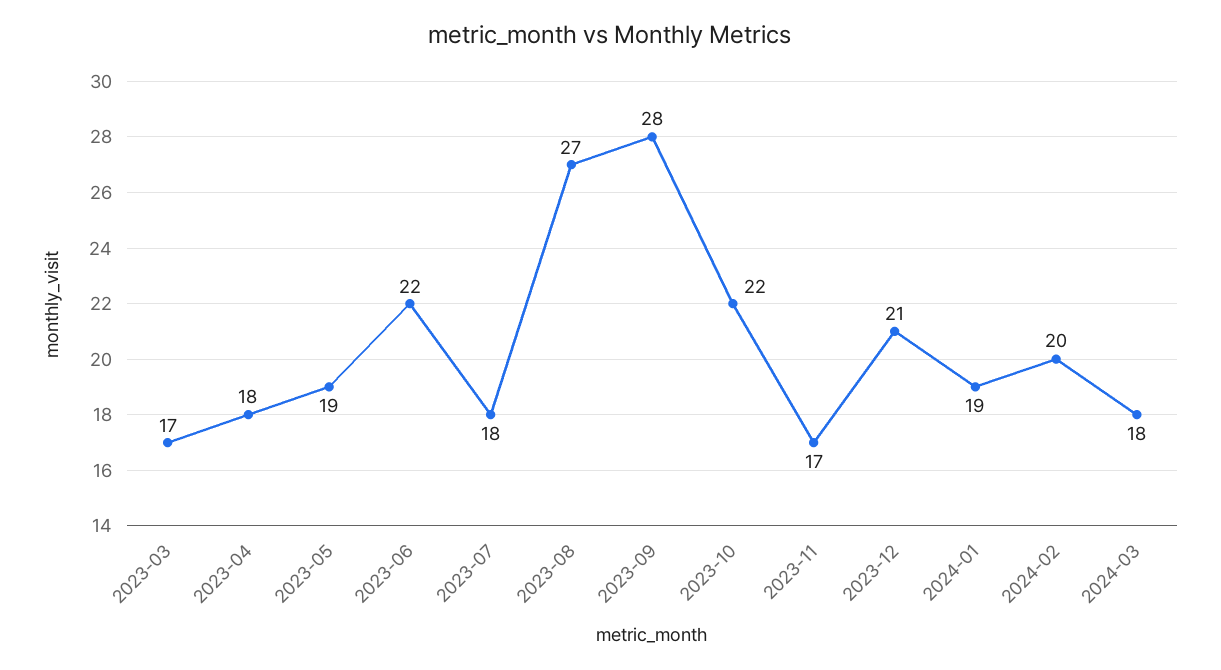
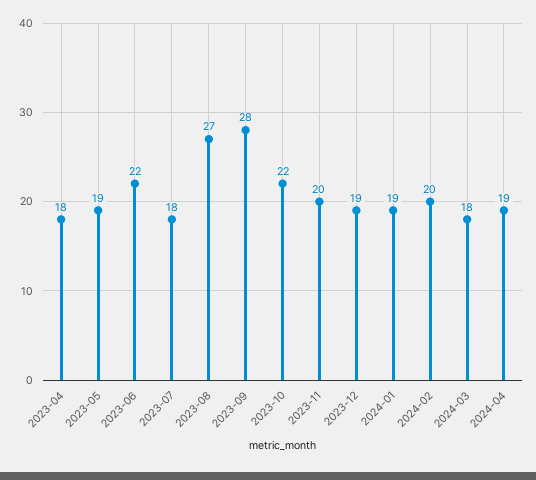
2023-03: 17 -> none
2023-11: 17 -> 20
2023-12: 21 -> 19
2024-04: none -> 19

